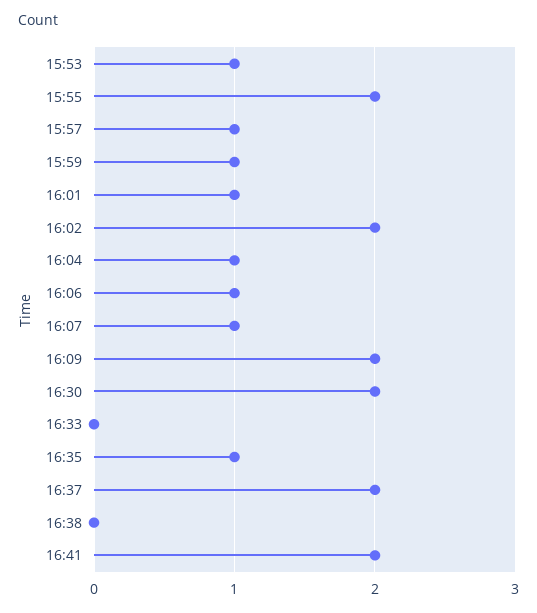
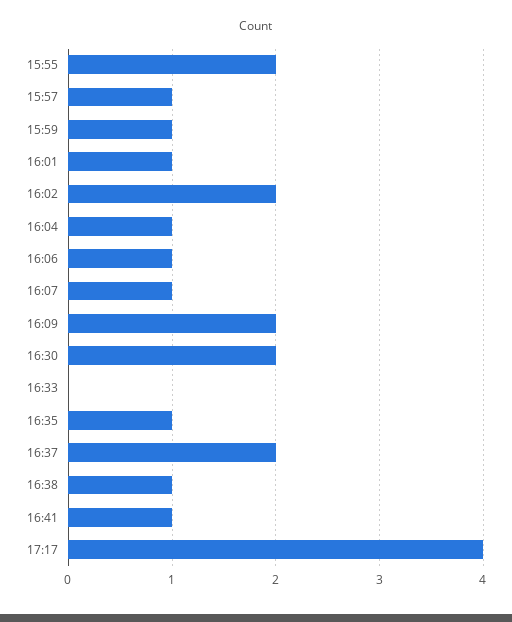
15:53: 1 -> none
16:38: 0 -> 1
16:41: 2 -> 1
17:17: none -> 4

